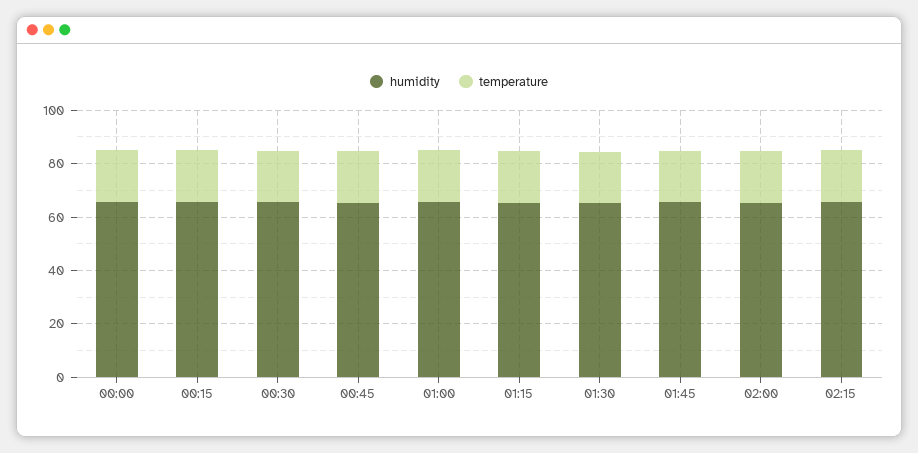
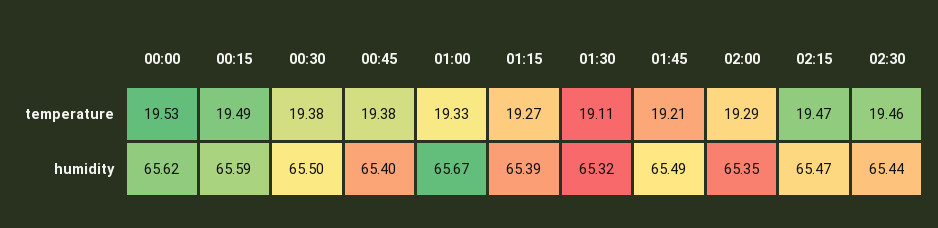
temperature, 02:30: none -> 19.46
humidity, 02:30: none -> 65.44

